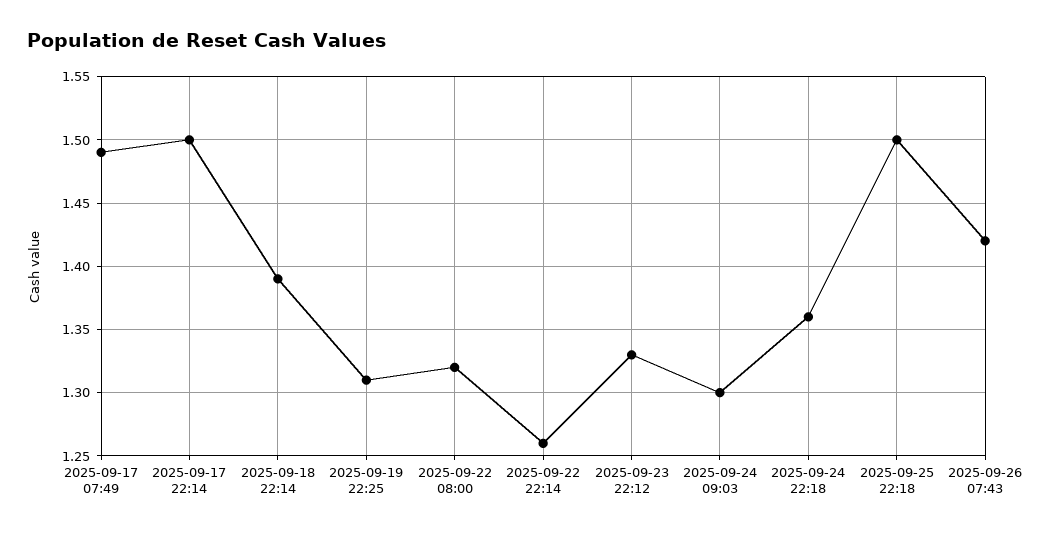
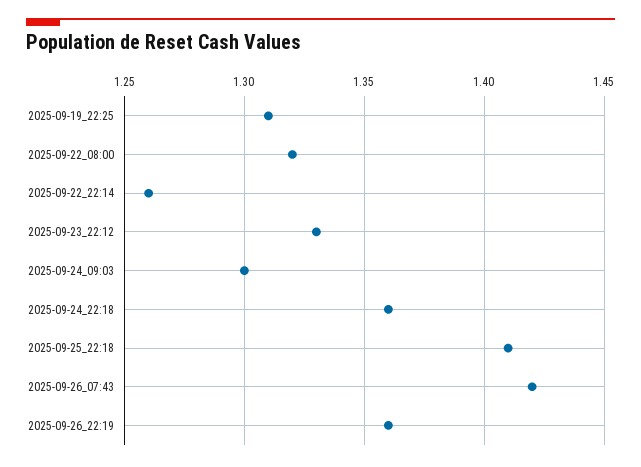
2025-09-17 07:49: 1.49 -> none
2025-09-17 22:14: 1.5 -> none
2025-09-18 22:14: 1.39 -> none
2025-09-25 22:18: 1.5 -> 1.41
2025-09-26_22:19: none -> 1.36

